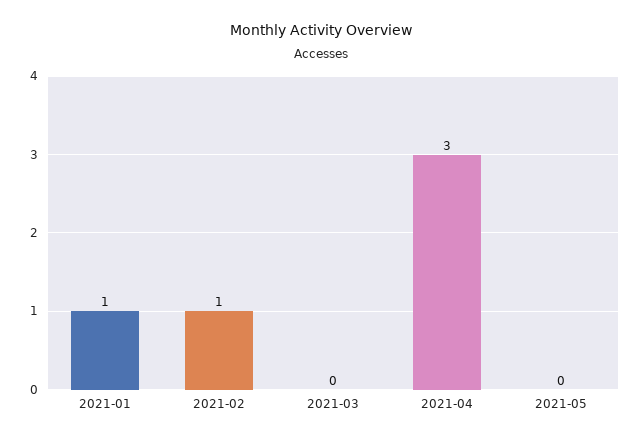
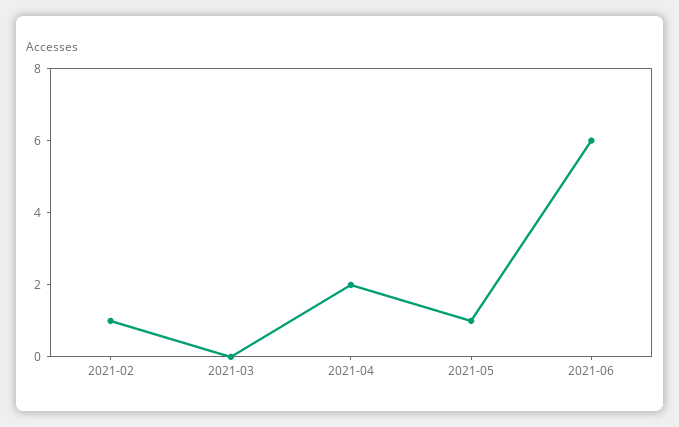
2021-01: 1 -> none
2021-04: 3 -> 2
2021-05: 0 -> 1
2021-06: none -> 6

